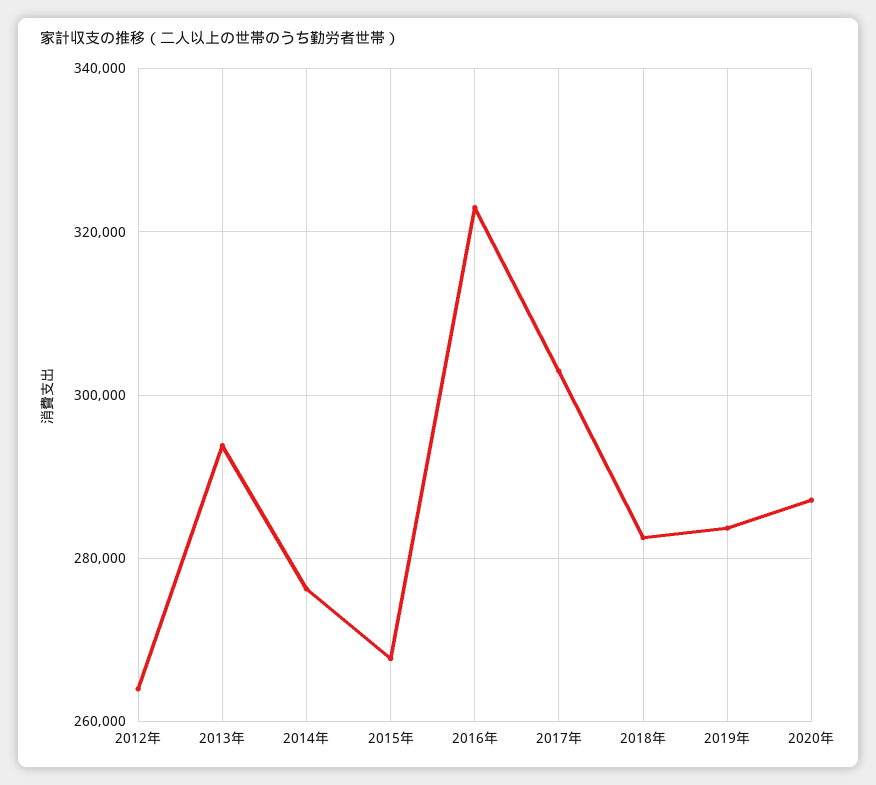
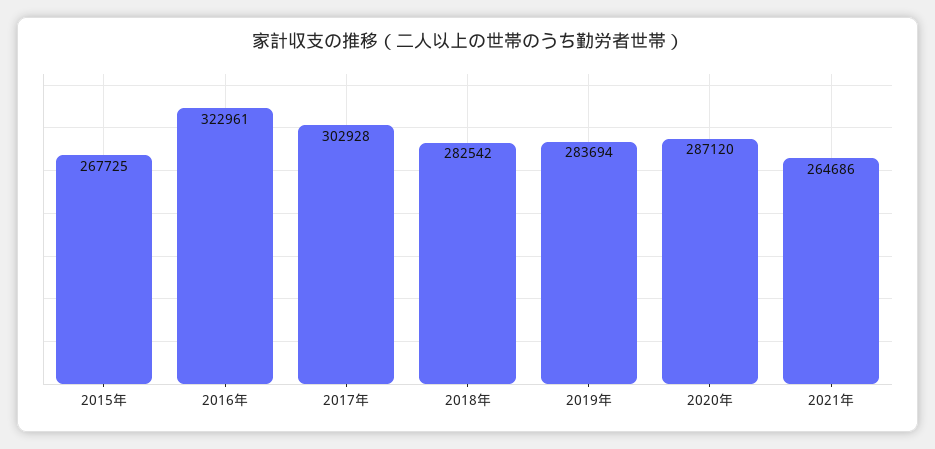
2012年: 264000 -> none
2013年: 294000 -> none
2014年: 276000 -> none
2021年: none -> 264686

